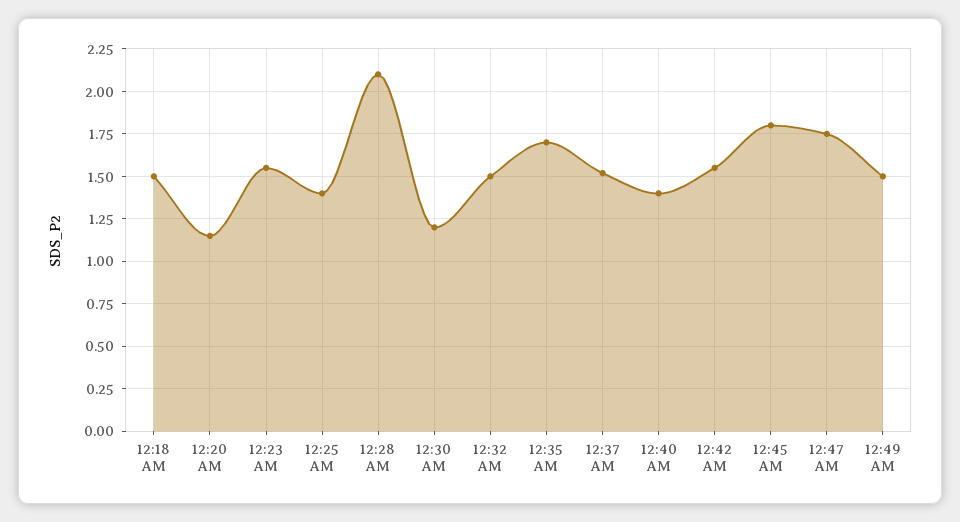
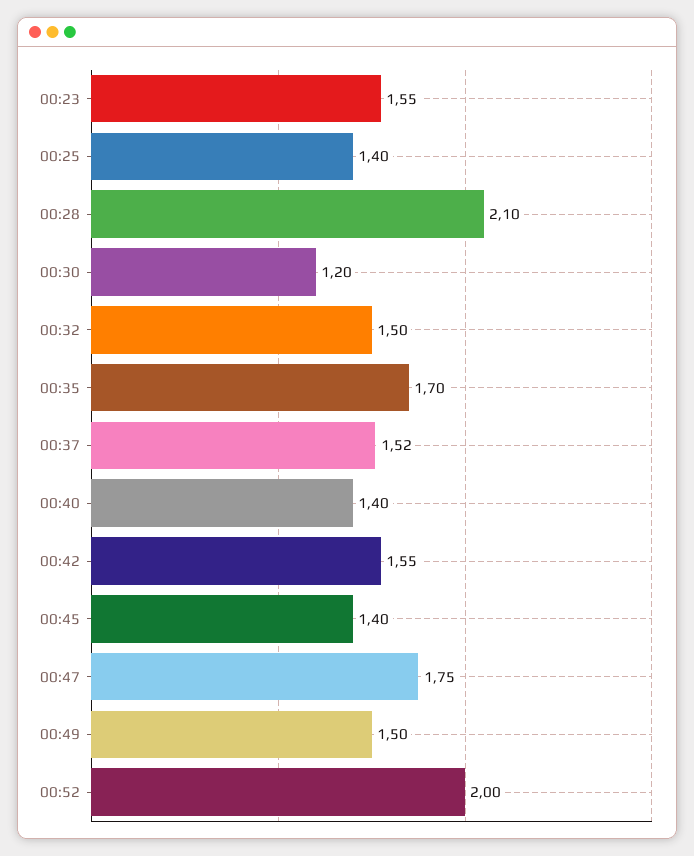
12:18 AM: 1.5 -> none
12:20 AM: 1.15 -> none
12:45 AM: 1.8 -> 1.4
00:52: none -> 2

